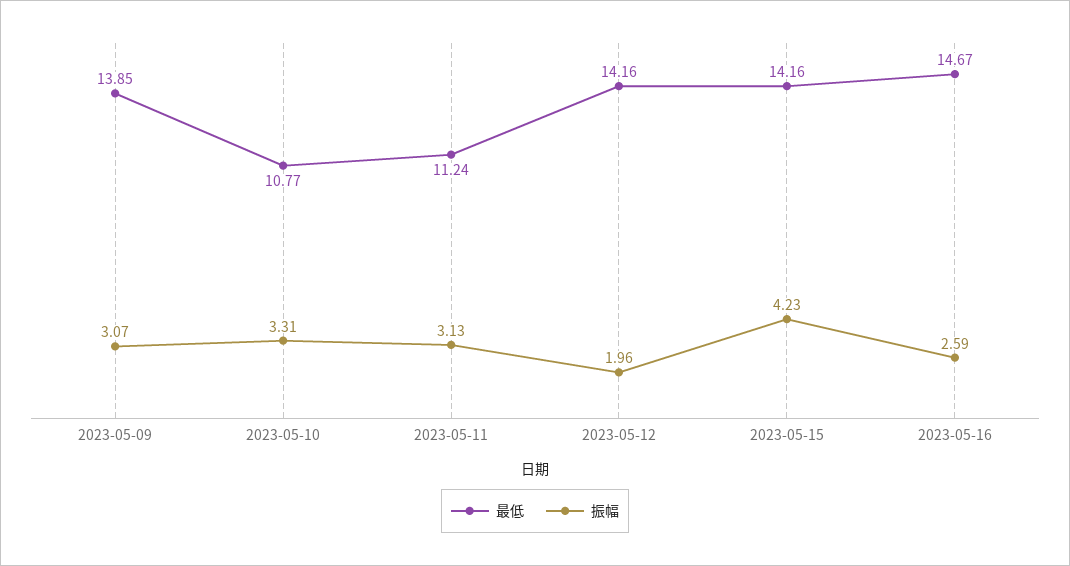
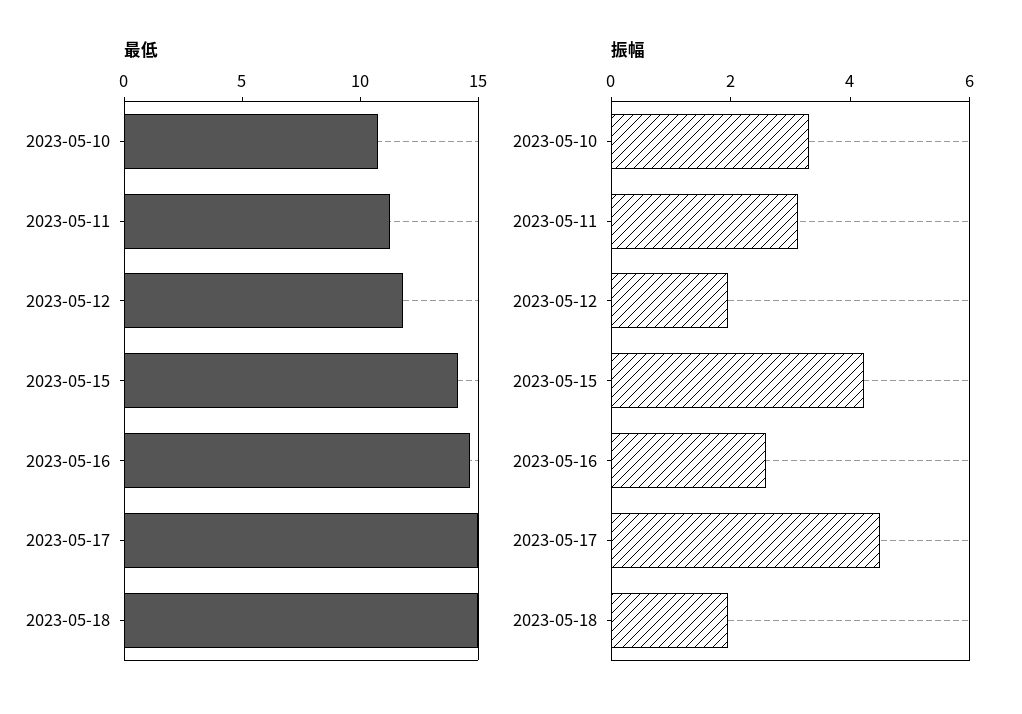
最低, 2023-05-09: 13.85 -> none
振幅, 2023-05-09: 3.07 -> none
最低, 2023-05-12: 14.16 -> 12
最低, 2023-05-17: none -> 15
最低, 2023-05-18: none -> 15
振幅, 2023-05-17: none -> 4.5
振幅, 2023-05-18: none -> 2

